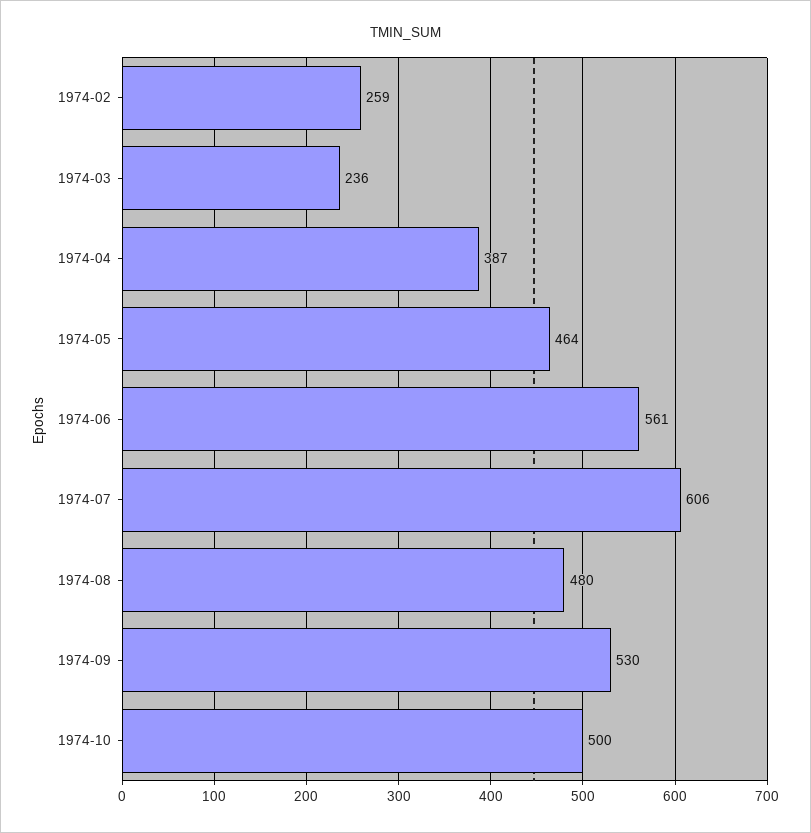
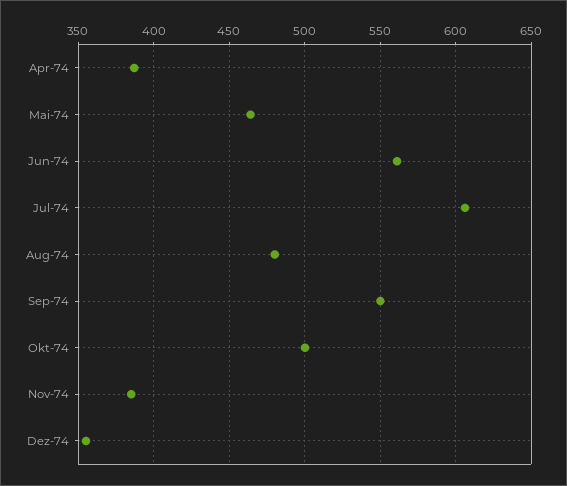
1974-02: 259 -> none
1974-03: 236 -> none
1974-09: 530 -> 550
Nov-74: none -> 385
Dez-74: none -> 355

